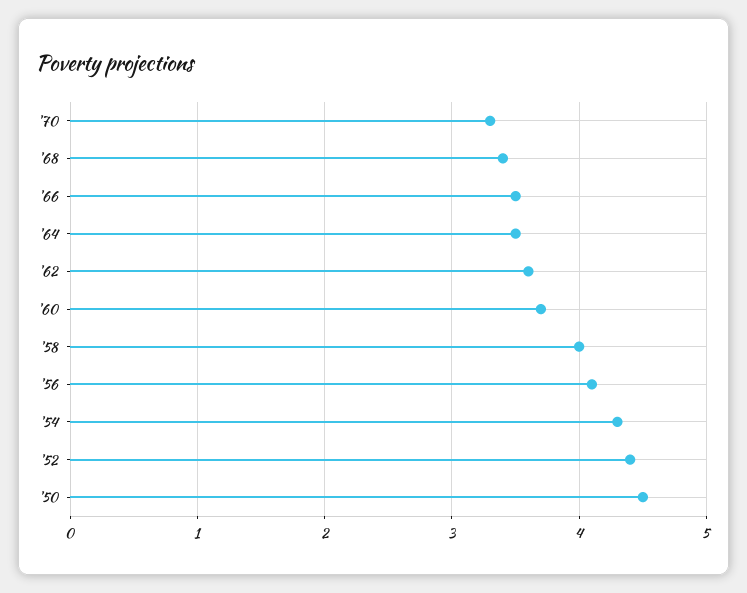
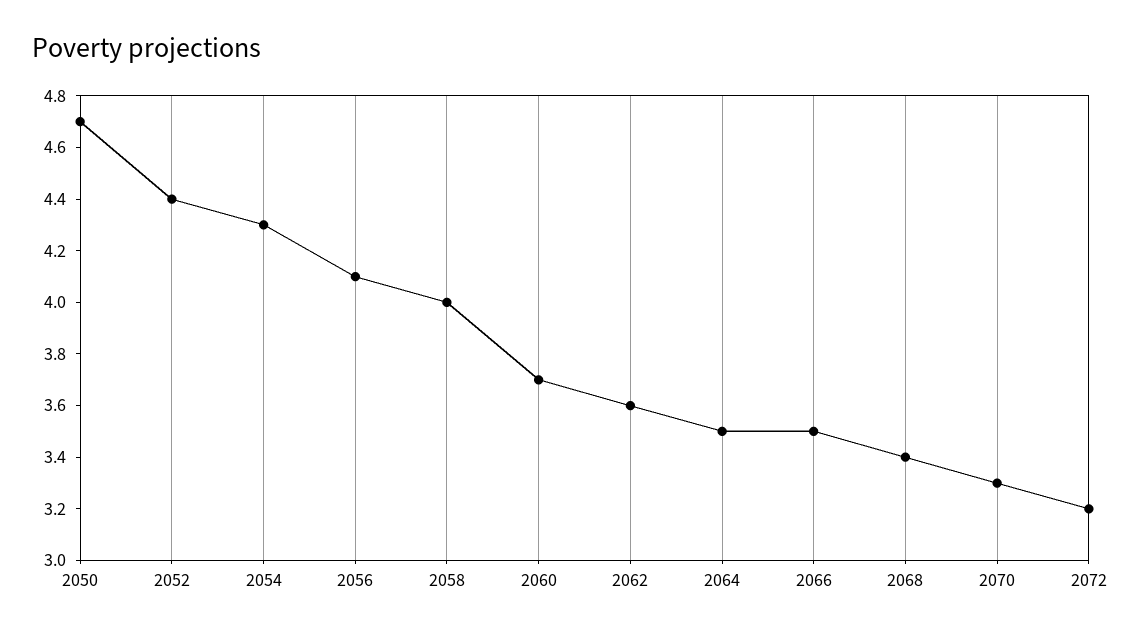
'50: 4.5 -> 4.7
2072: none -> 3.2

